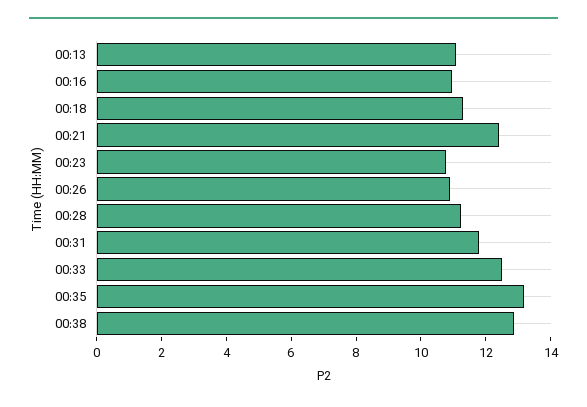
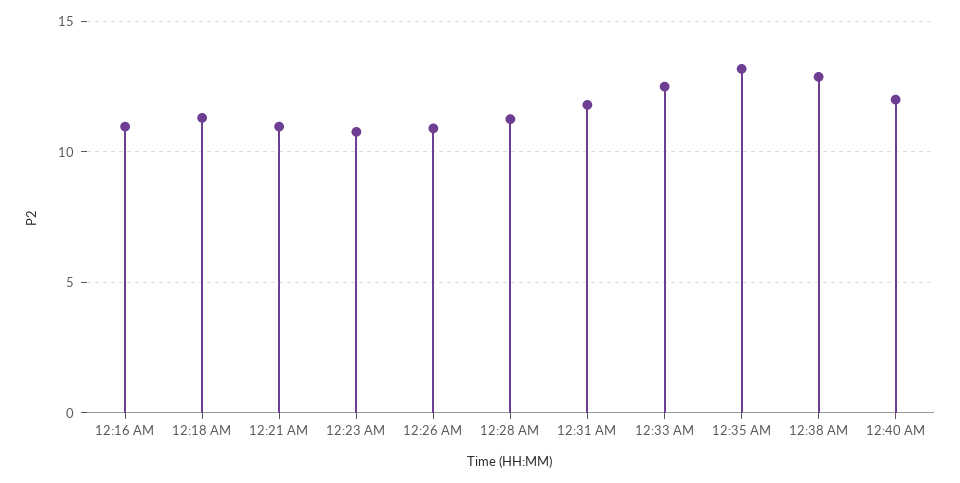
00:13: 11 -> none
00:21: 12.5 -> 11
12:40 AM: none -> 12

